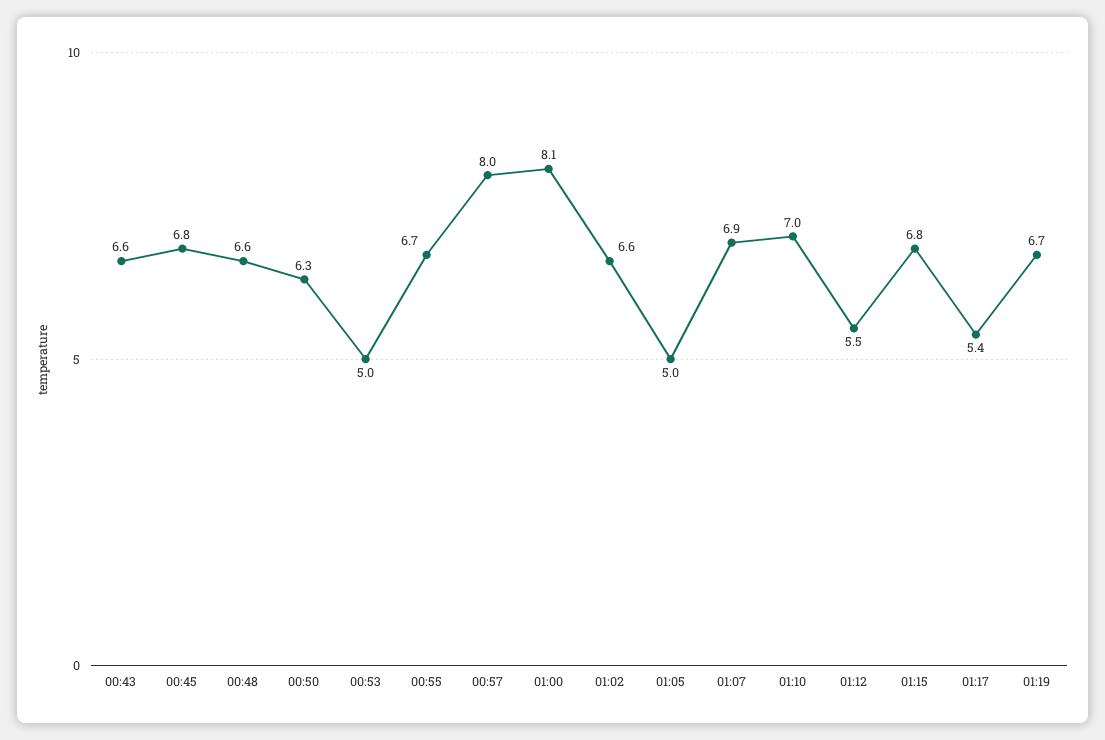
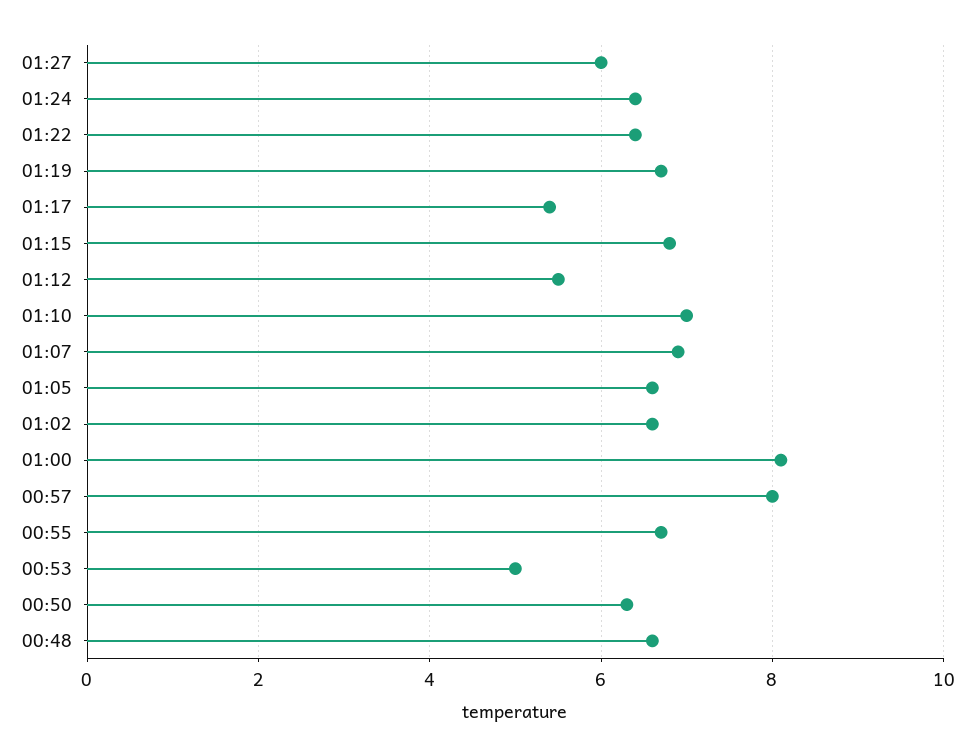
00:43: 6.6 -> none
00:45: 6.8 -> none
01:05: 5 -> 6.5
01:27: none -> 6
01:24: none -> 6.5
01:22: none -> 6.5

